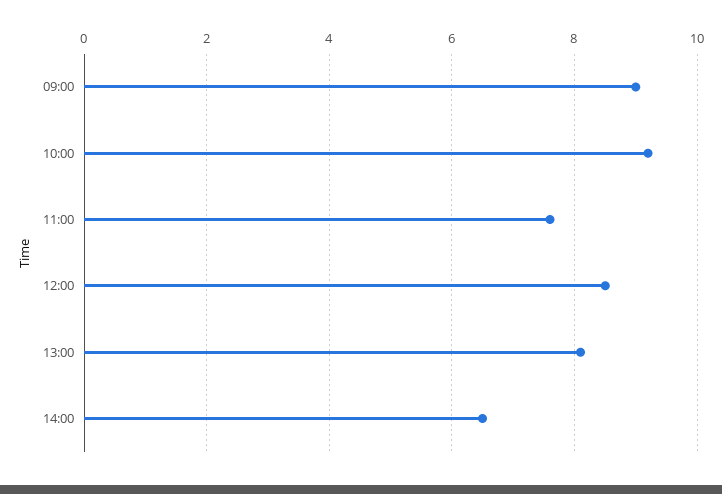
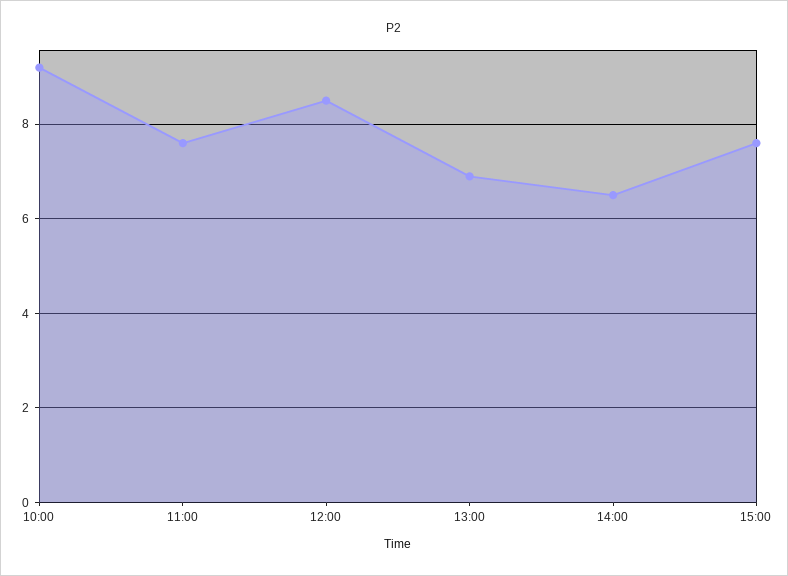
09:00: 9 -> none
13:00: 8 -> 7
15:00: none -> 7.5

